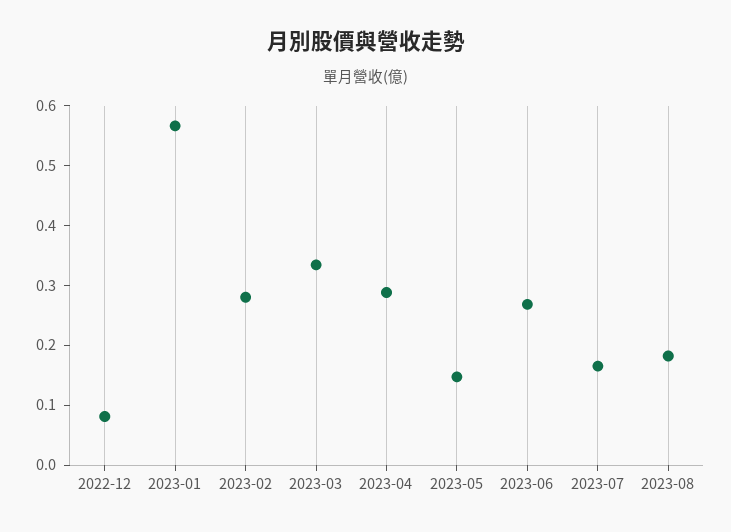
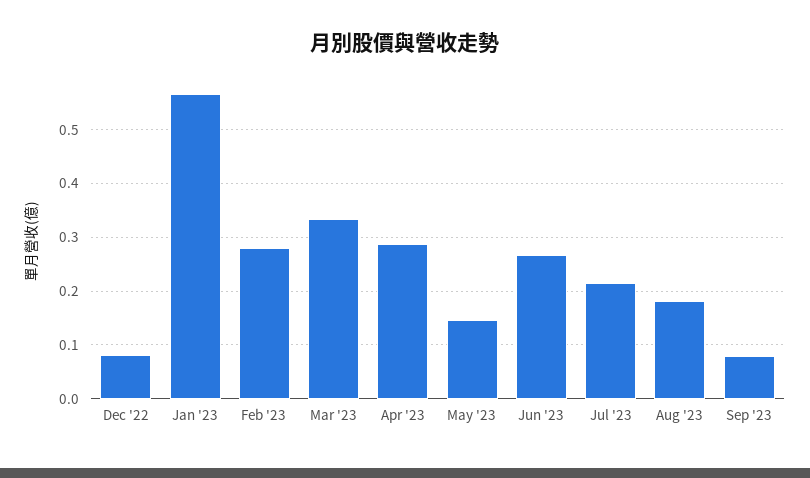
2023-07: 0.16 -> 0.22
Sep '23: none -> 0.08

